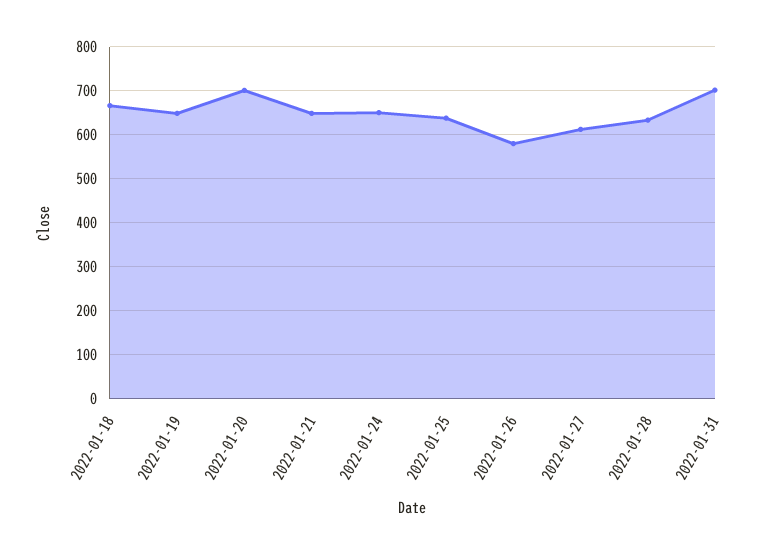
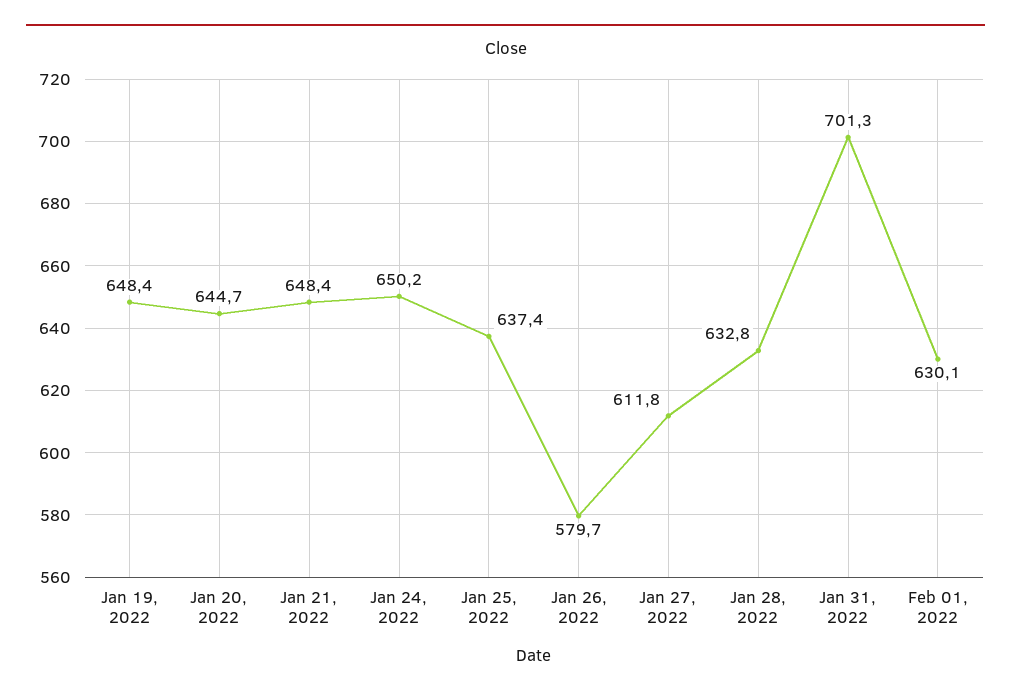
2022-01-18: 660 -> none
2022-01-20: 700 -> 644.7
Feb 01, 2022: none -> 630.1

